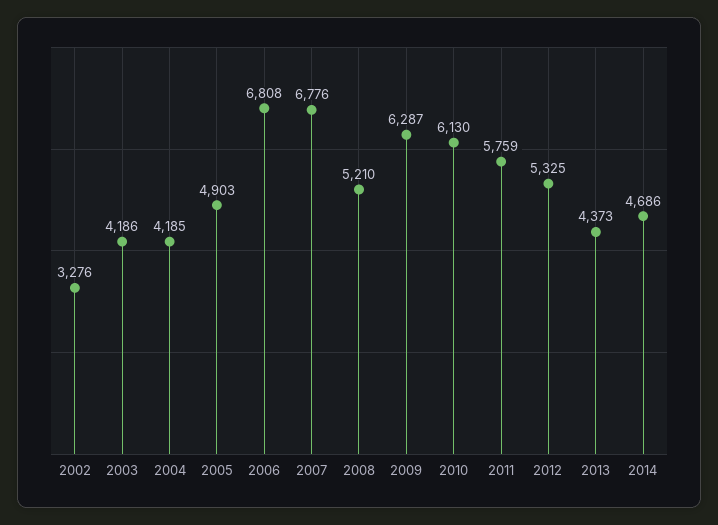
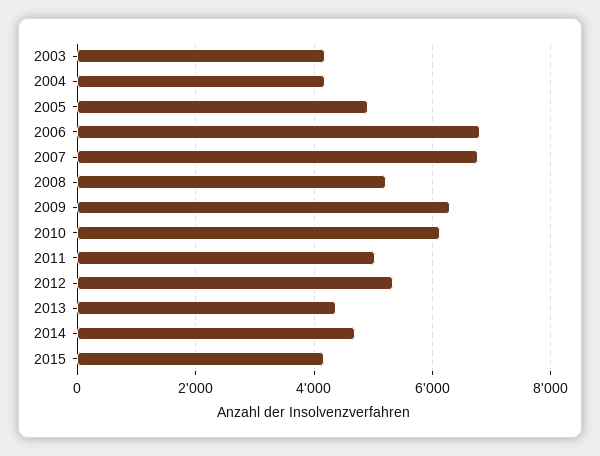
2002: 3276 -> none
2011: 5759 -> 5000
2015: none -> 4200

